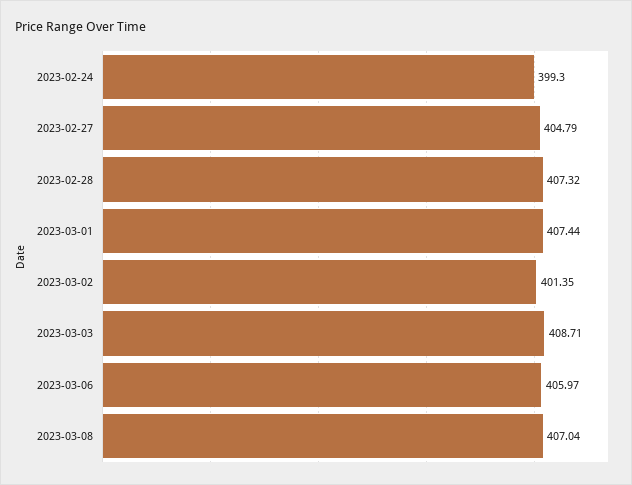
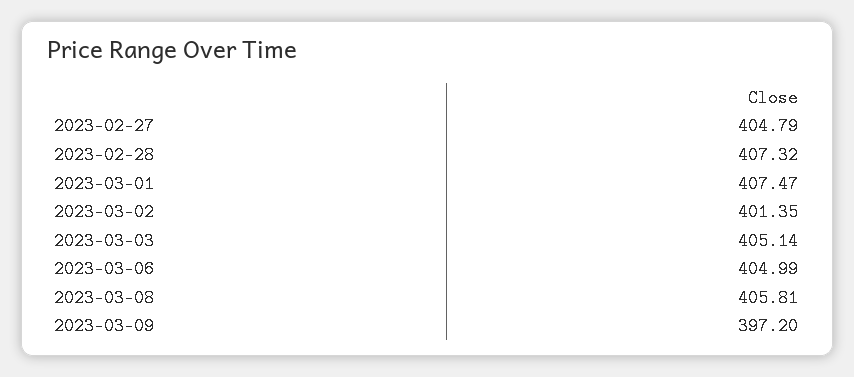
2023-02-24: 399.3 -> none
2023-03-01: 407.44 -> 407.47
2023-03-03: 408.71 -> 405.14
2023-03-06: 405.97 -> 404.99
2023-03-08: 407.04 -> 405.81
2023-03-09: none -> 397.2

